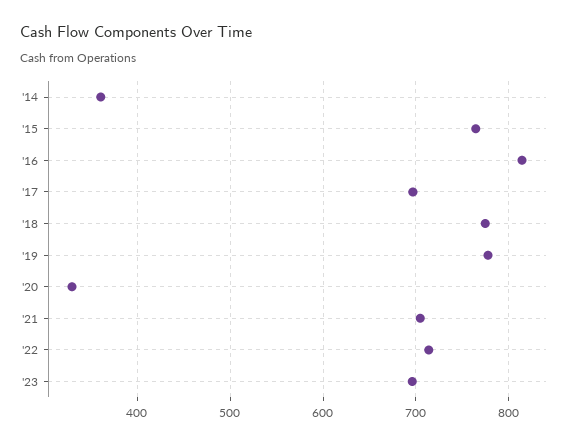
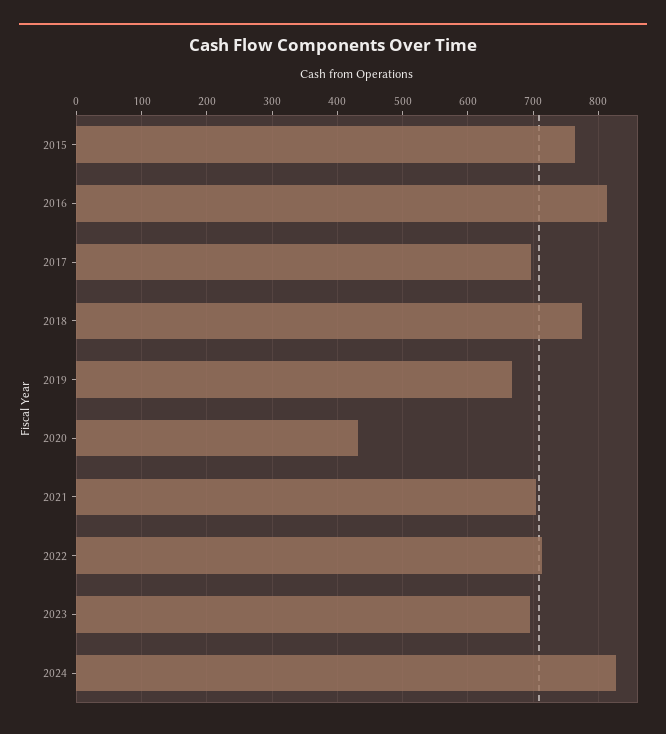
'14: 360 -> none
'19: 780 -> 670
'20: 330 -> 430
2024: none -> 830

